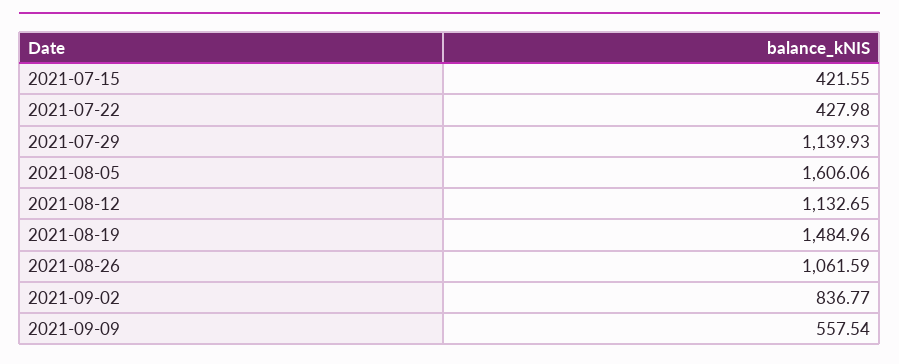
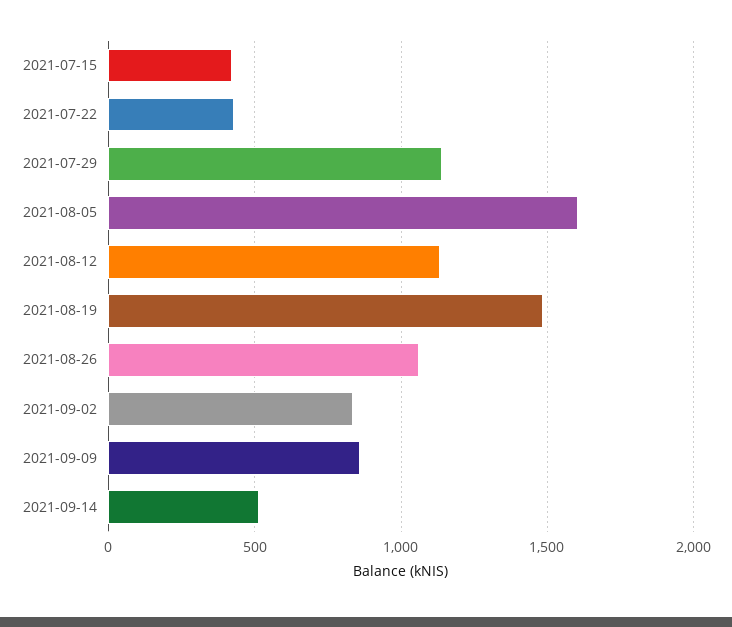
2021-09-09: 557.54 -> 850
2021-09-14: none -> 500

